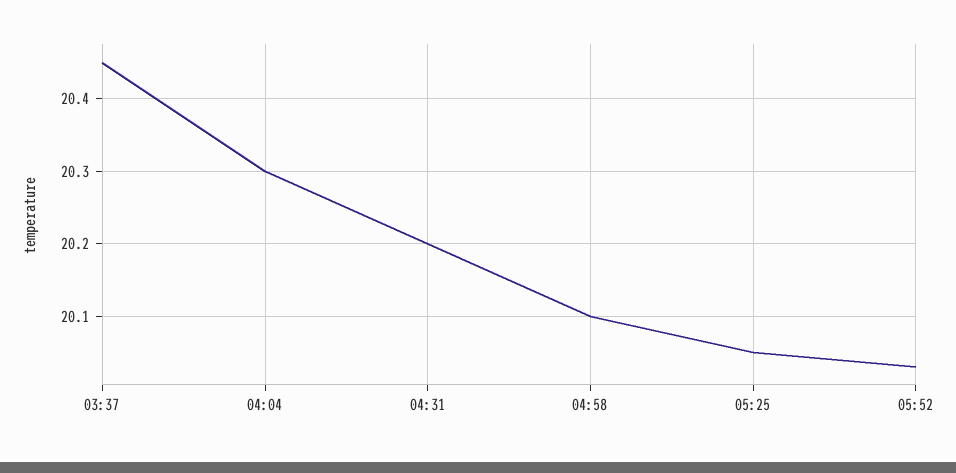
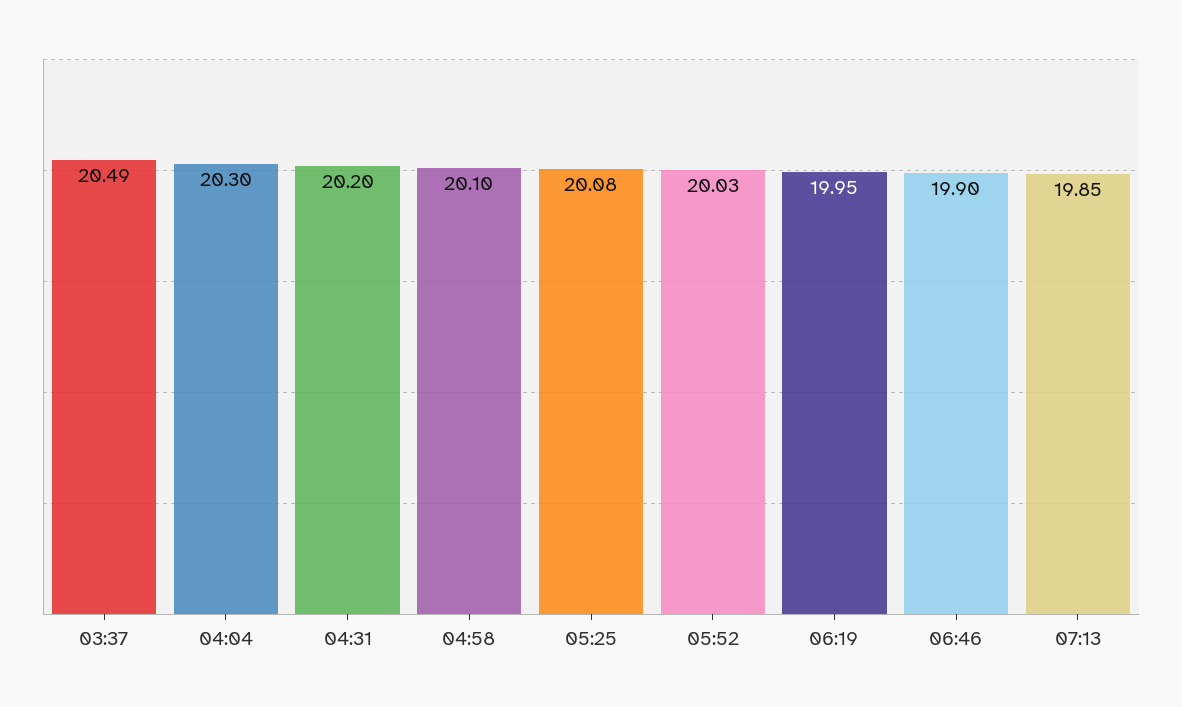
03:37: 20.45 -> 20.49
05:25: 20.05 -> 20.08
06:19: none -> 19.95
06:46: none -> 19.9
07:13: none -> 19.85

